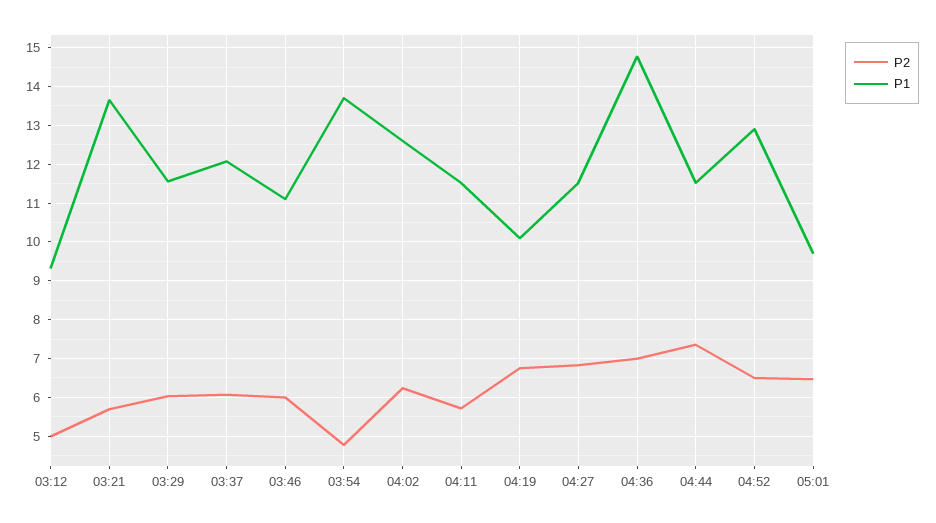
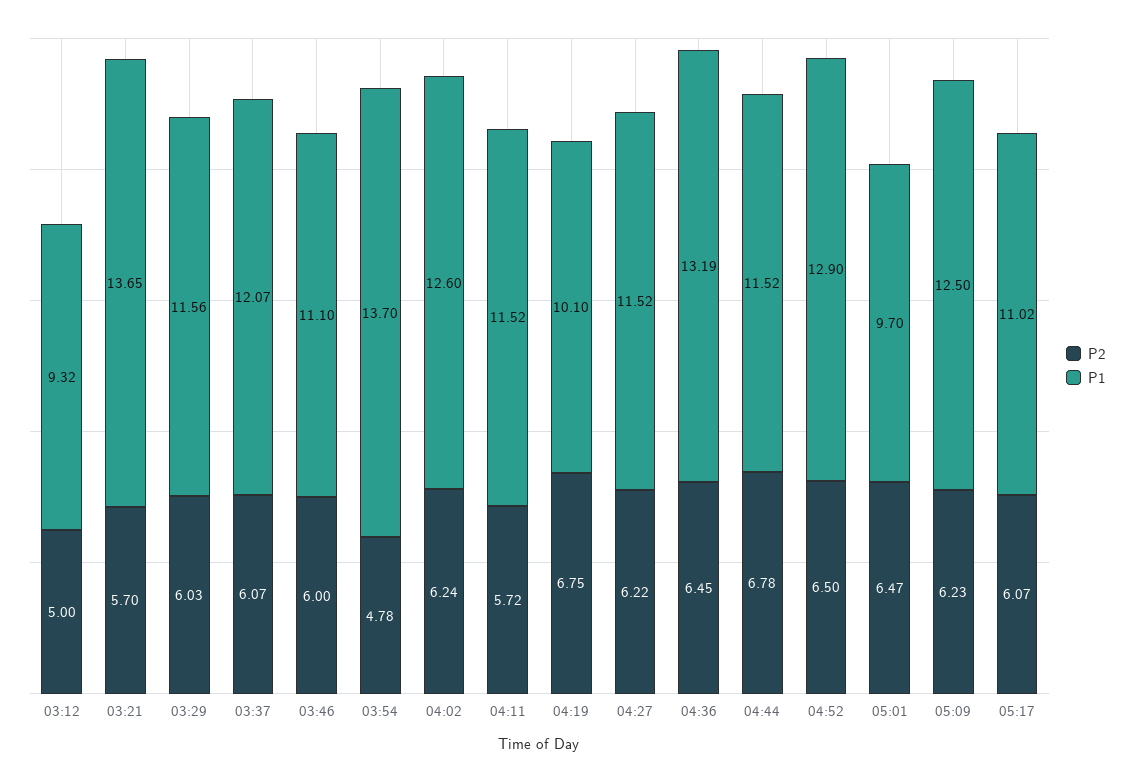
P2, 04:27: 6.8 -> 6.22
P2, 04:36: 7 -> 6.45
P1, 04:36: 14.8 -> 13.19
P2, 04:44: 7.4 -> 6.78
P2, 05:09: none -> 6.23
P1, 05:09: none -> 12.5
P2, 05:17: none -> 6.07
P1, 05:17: none -> 11.02

